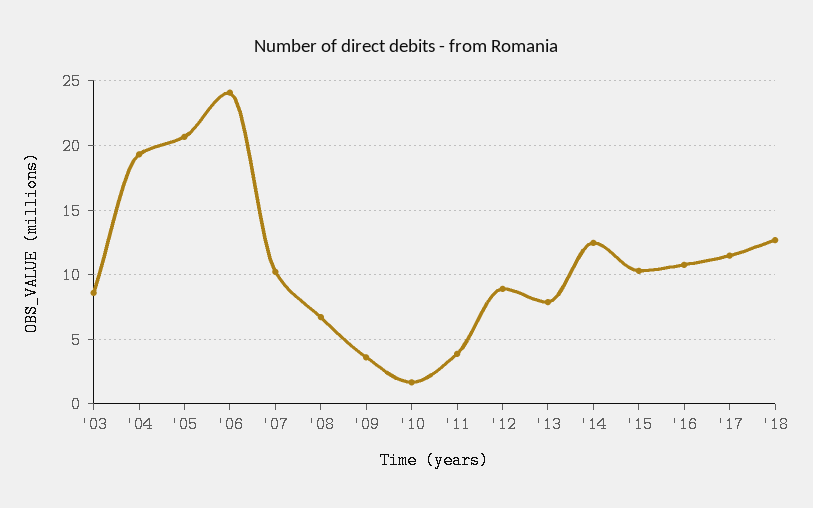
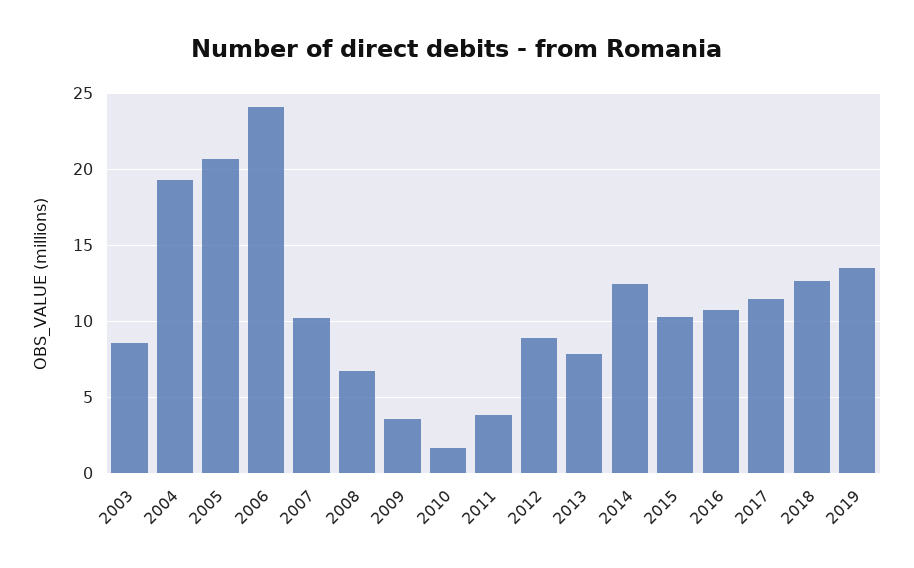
2019: none -> 13.5

